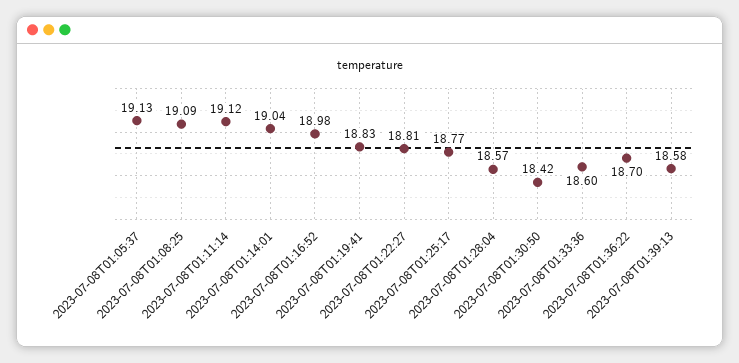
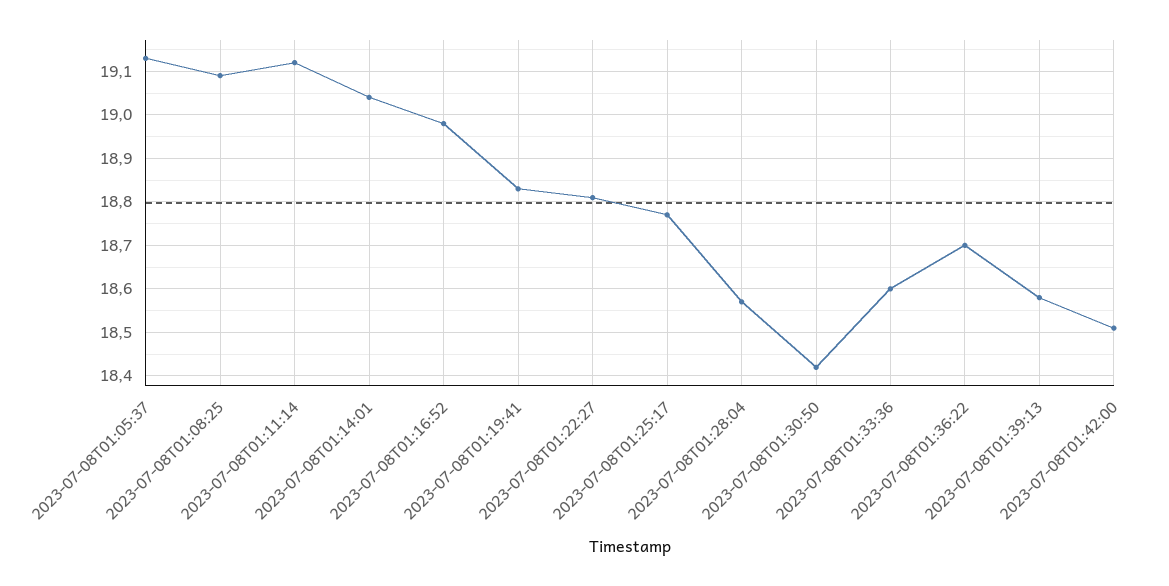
2023-07-08T01:42:00: none -> 18.5

